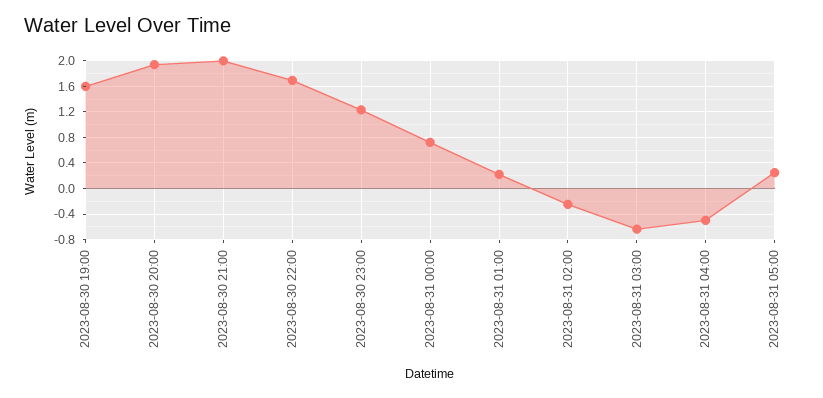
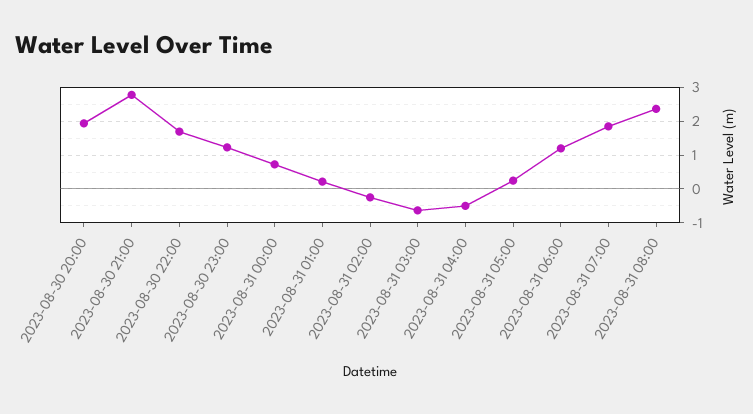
2023-08-30 19:00: 1.6 -> none
2023-08-30 21:00: 2 -> 2.8
2023-08-31 06:00: none -> 1.2
2023-08-31 07:00: none -> 1.8
2023-08-31 08:00: none -> 2.4

